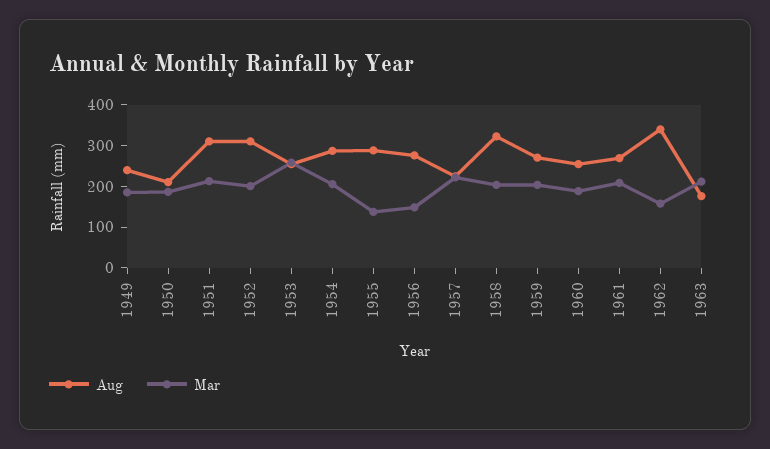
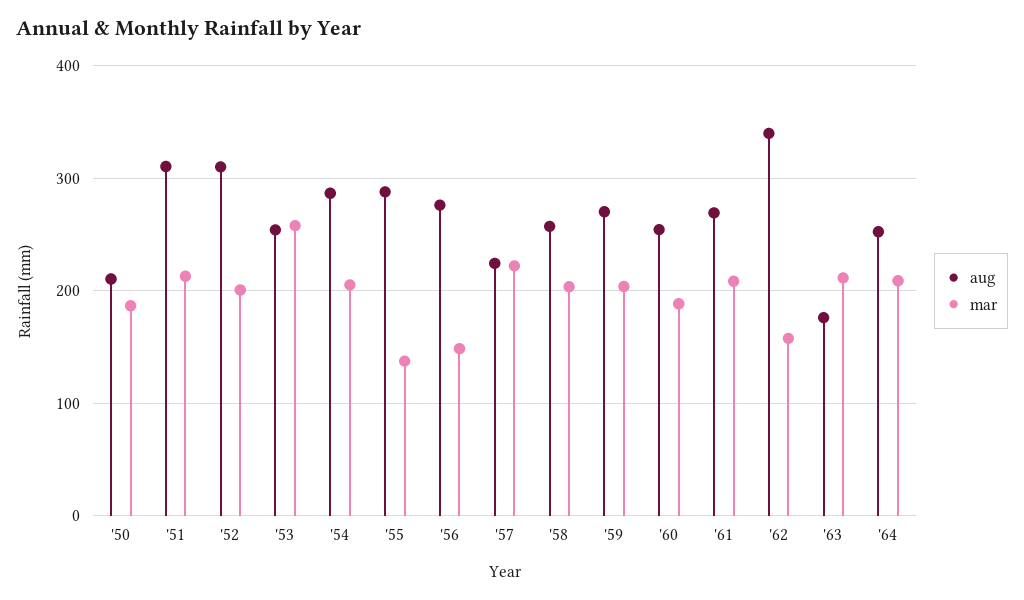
Aug, 1949: 240 -> none
Mar, 1949: 180 -> none
Aug, 1958: 320 -> 260
Aug, '64: none -> 250
Mar, '64: none -> 210

